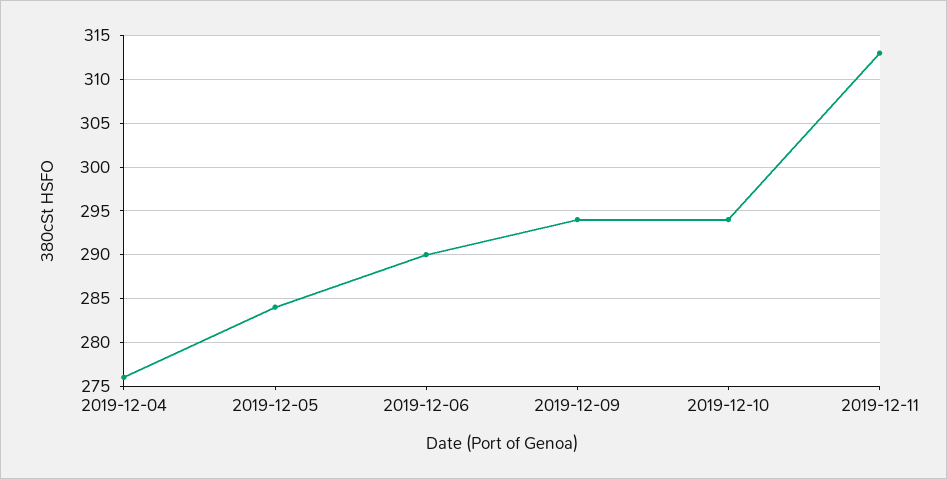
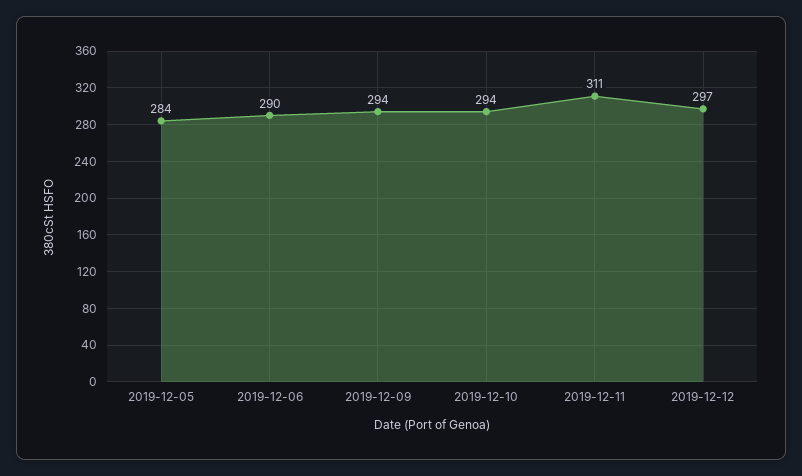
2019-12-04: 276 -> none
2019-12-11: 313 -> 311
2019-12-12: none -> 297

